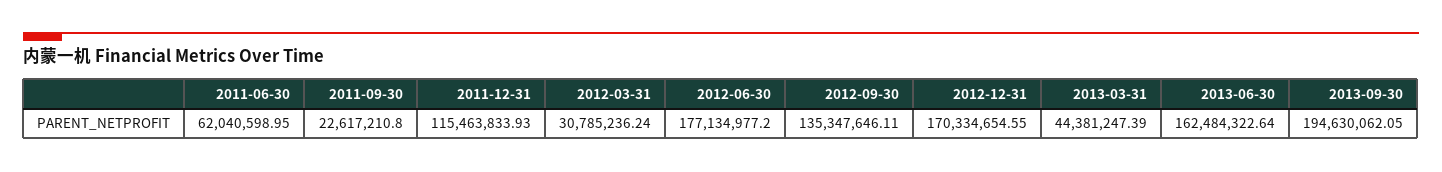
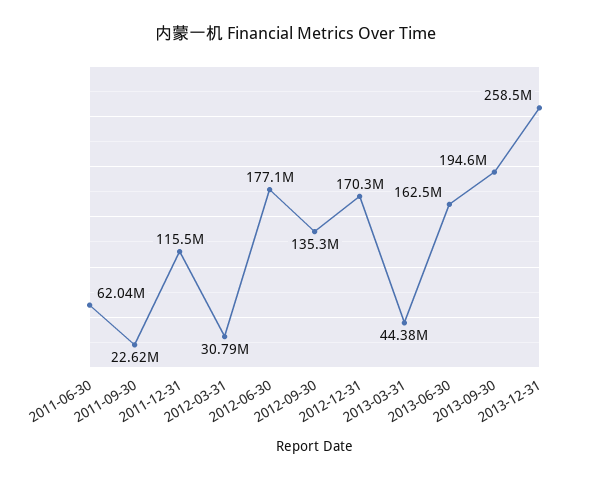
2013-12-31: none -> 258500000

